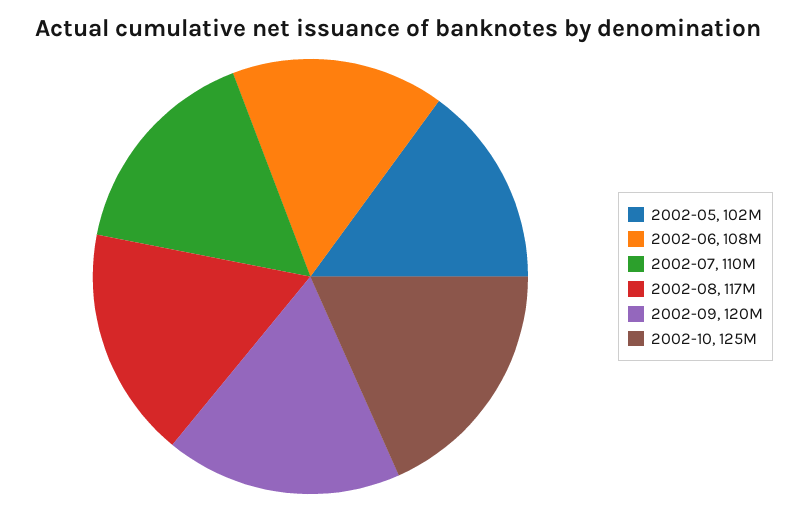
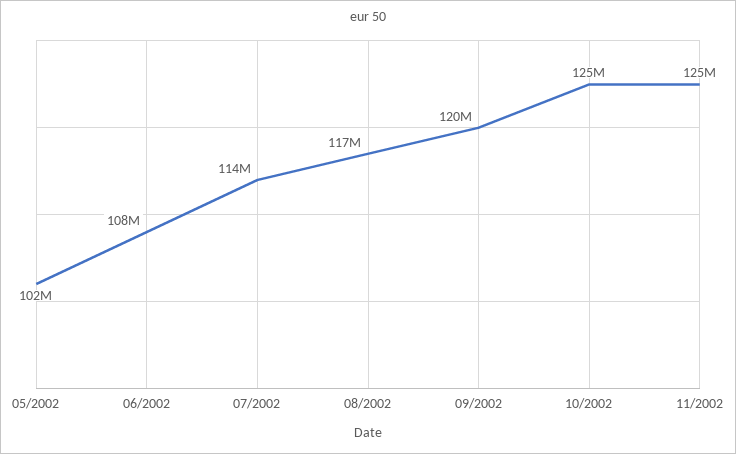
2002-07: 110000000 -> 114000000
11/2002: none -> 125000000

